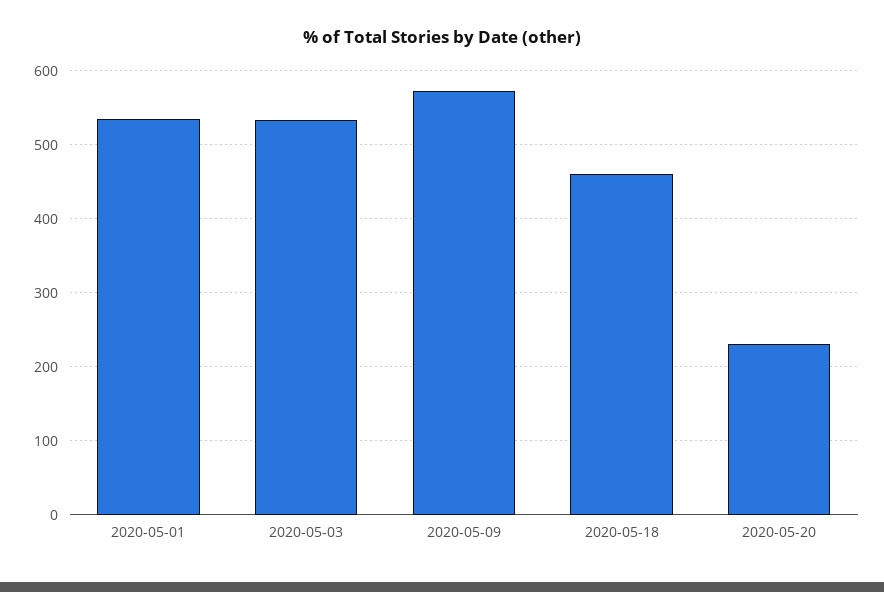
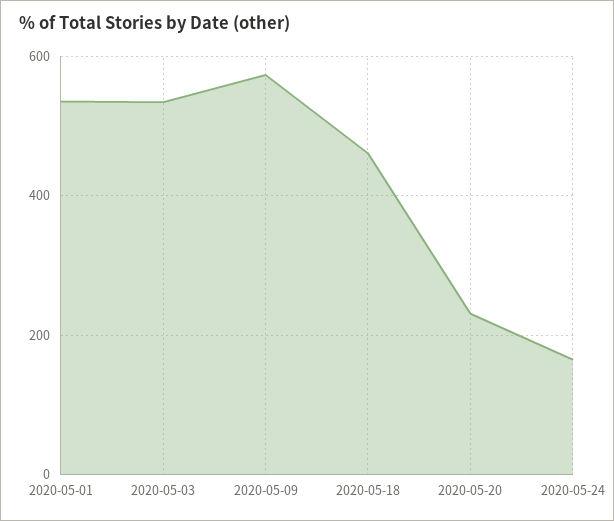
2020-05-24: none -> 160

